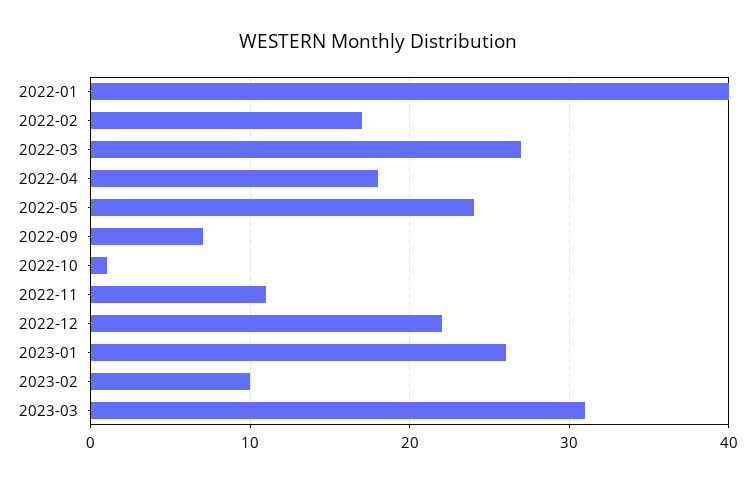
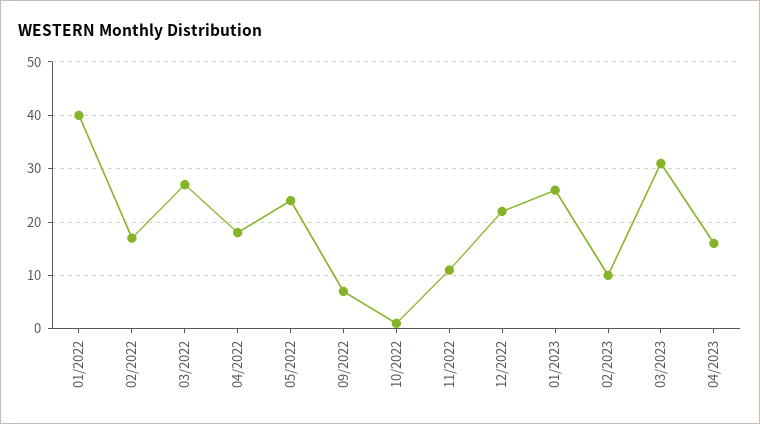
04/2023: none -> 15

